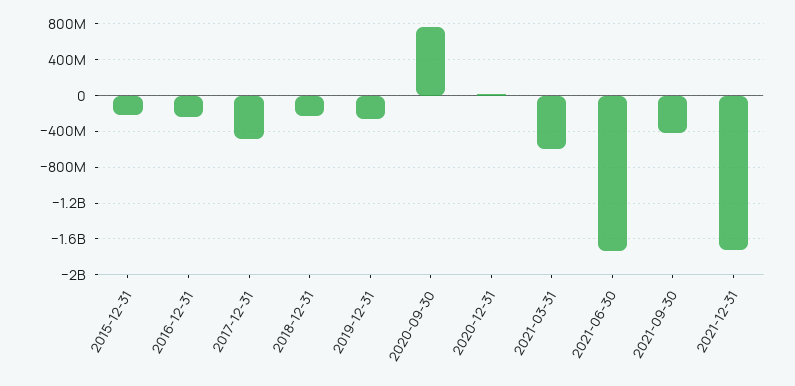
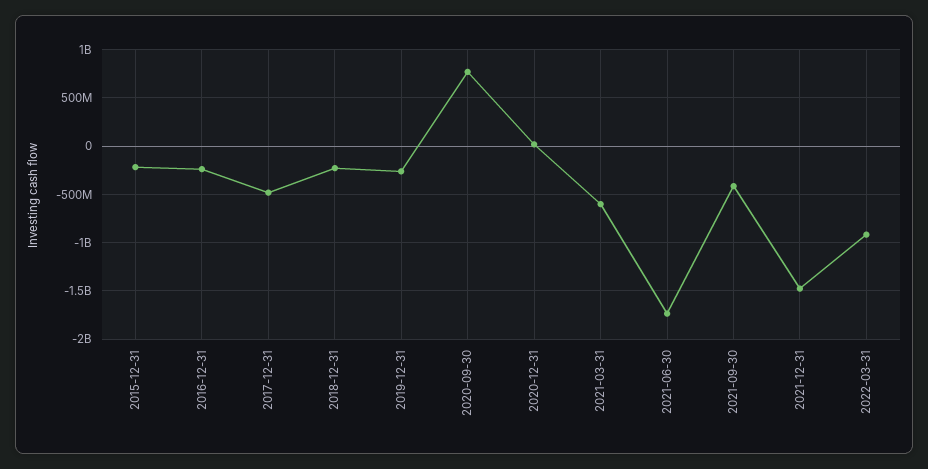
2021-12-31: -1700000000 -> -1500000000
2022-03-31: none -> -900000000

